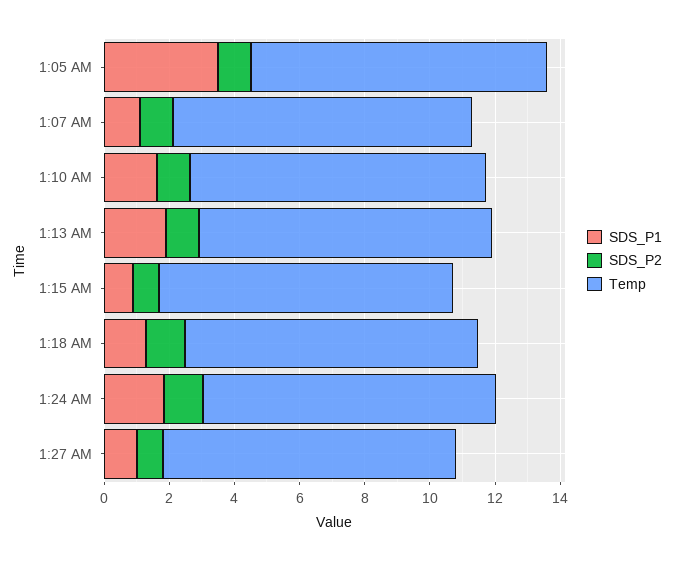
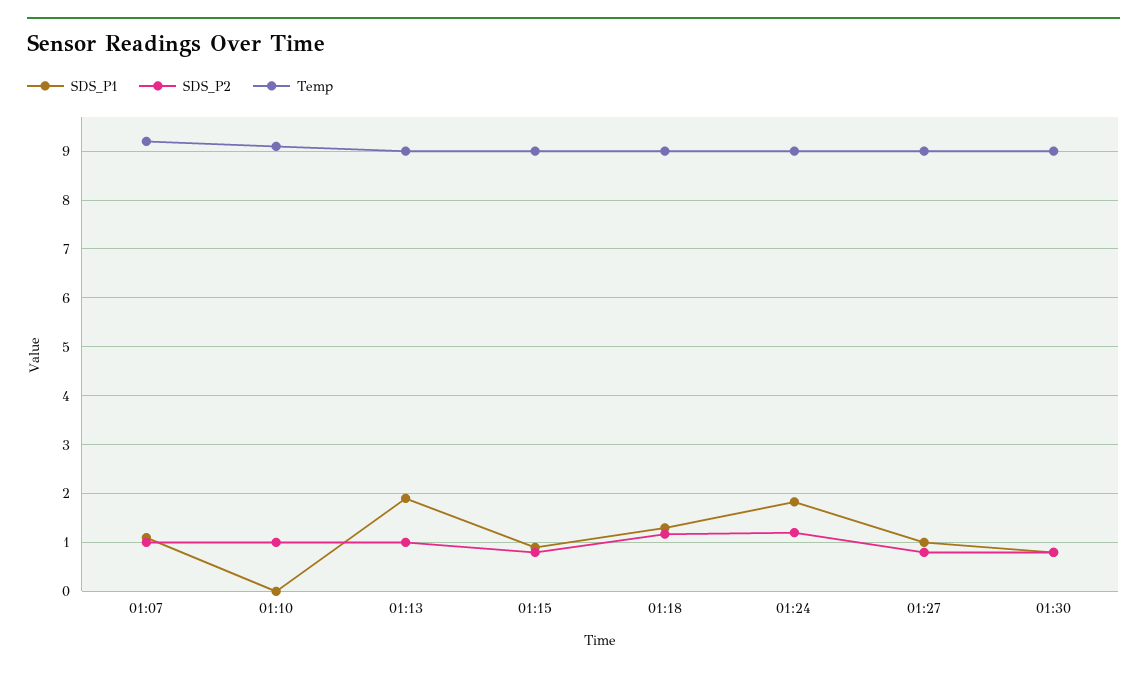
SDS_P1, 1:05 AM: 3.5 -> none
SDS_P2, 1:05 AM: 1 -> none
Temp, 1:05 AM: 9 -> none
SDS_P1, 1:10 AM: 1.5 -> 0
SDS_P1, 01:30: none -> 0.8
SDS_P2, 01:30: none -> 0.8
Temp, 01:30: none -> 9

